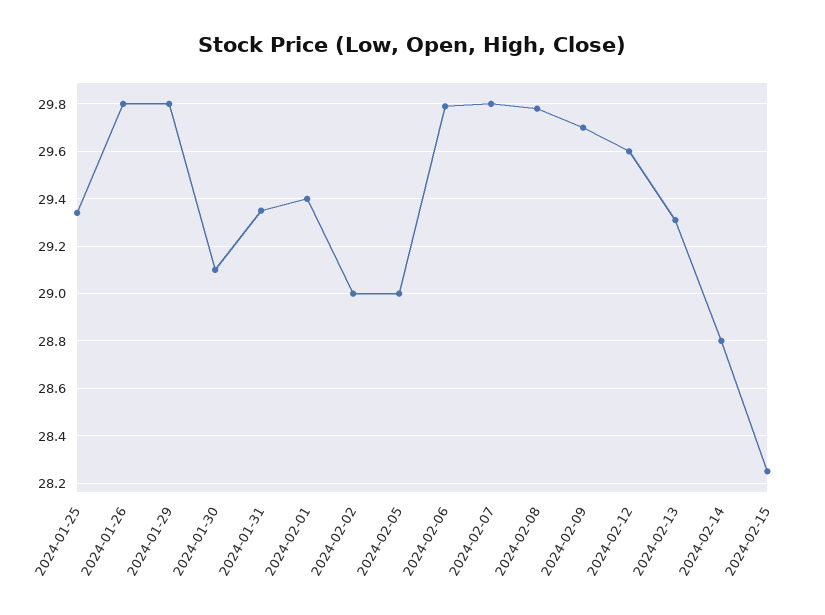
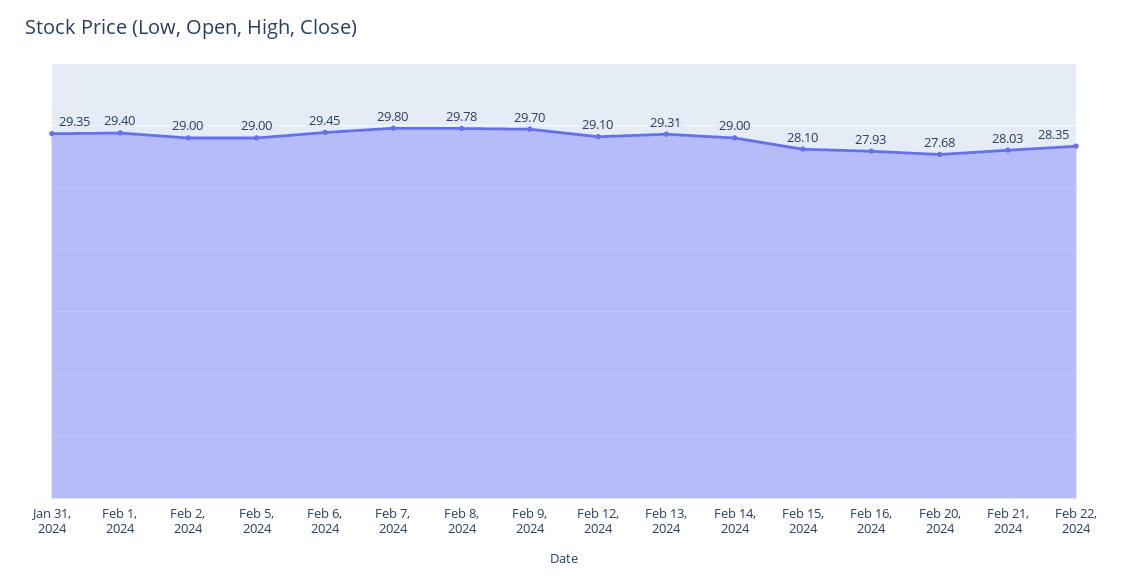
2024-01-25: 29.35 -> none
2024-01-26: 29.8 -> none
2024-01-29: 29.8 -> none
2024-01-30: 29.1 -> none
2024-02-06: 29.8 -> 29.45
2024-02-12: 29.6 -> 29.1
2024-02-14: 28.8 -> 29
2024-02-15: 28.25 -> 28.1
Feb 16, 2024: none -> 27.93
Feb 20, 2024: none -> 27.68
Feb 21, 2024: none -> 28.03
Feb 22, 2024: none -> 28.35

